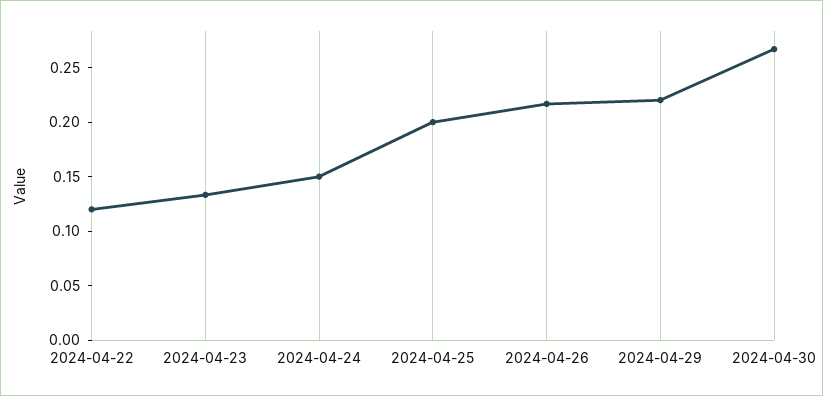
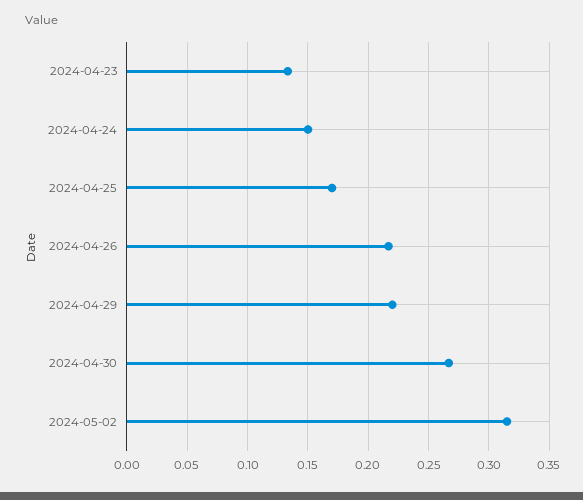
2024-04-22: 0.12 -> none
2024-04-25: 0.2 -> 0.17
2024-05-02: none -> 0.315

